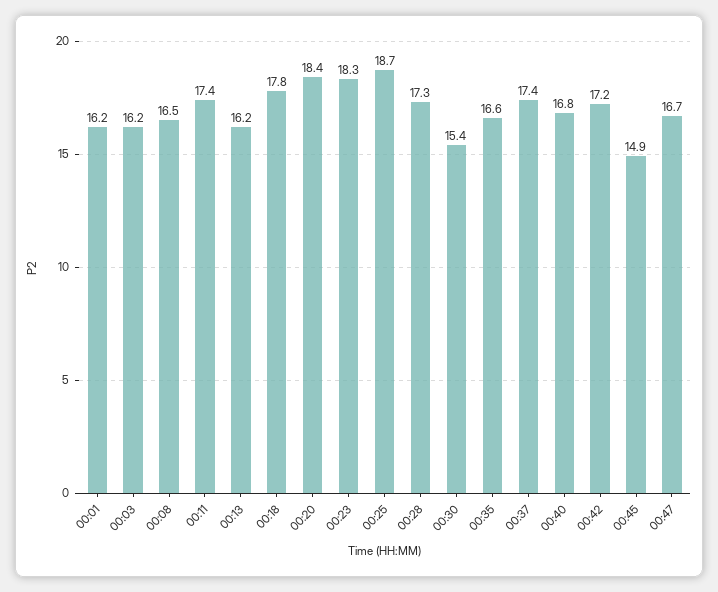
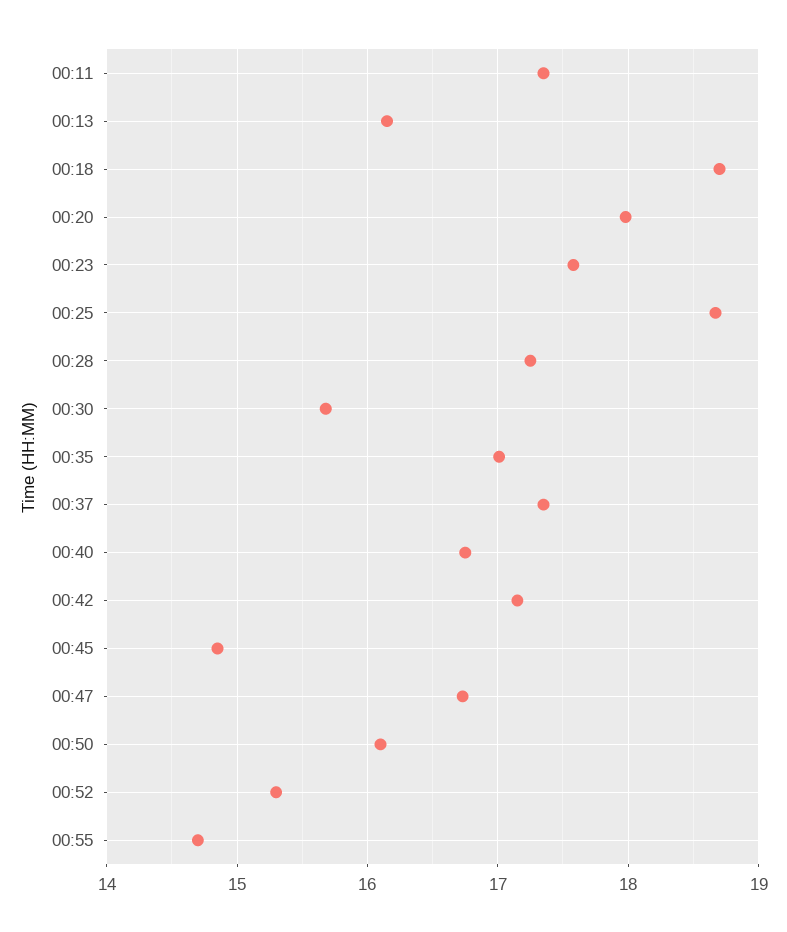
00:01: 16.2 -> none
00:03: 16.2 -> none
00:08: 16.5 -> none
00:18: 17.8 -> 18.7
00:20: 18.4 -> 18
00:23: 18.3 -> 17.6
00:30: 15.4 -> 15.7
00:35: 16.6 -> 17
00:50: none -> 16.1
00:52: none -> 15.3
00:55: none -> 14.7

